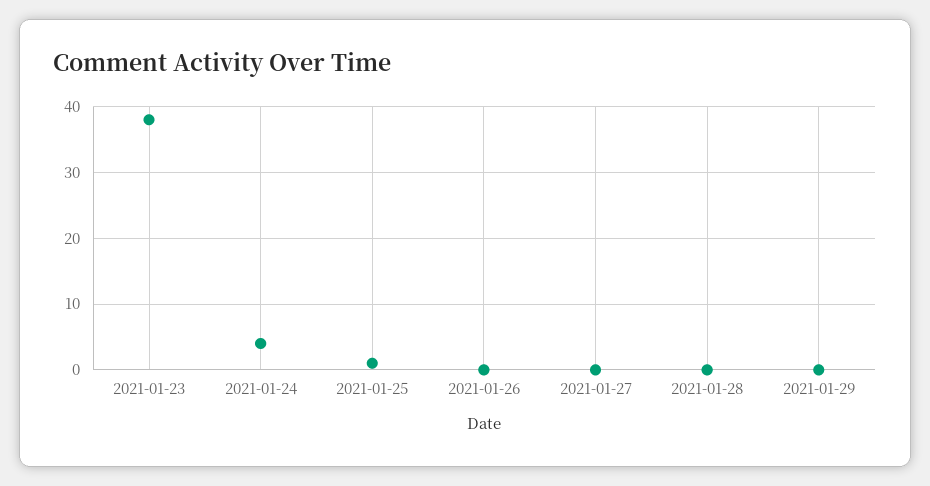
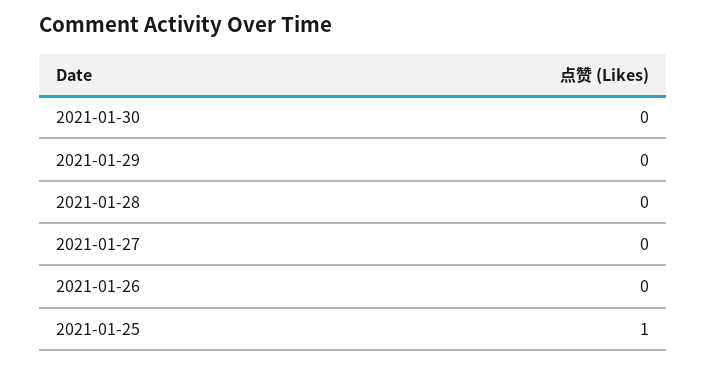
2021-01-23: 38 -> none
2021-01-24: 4 -> none
2021-01-30: none -> 0

